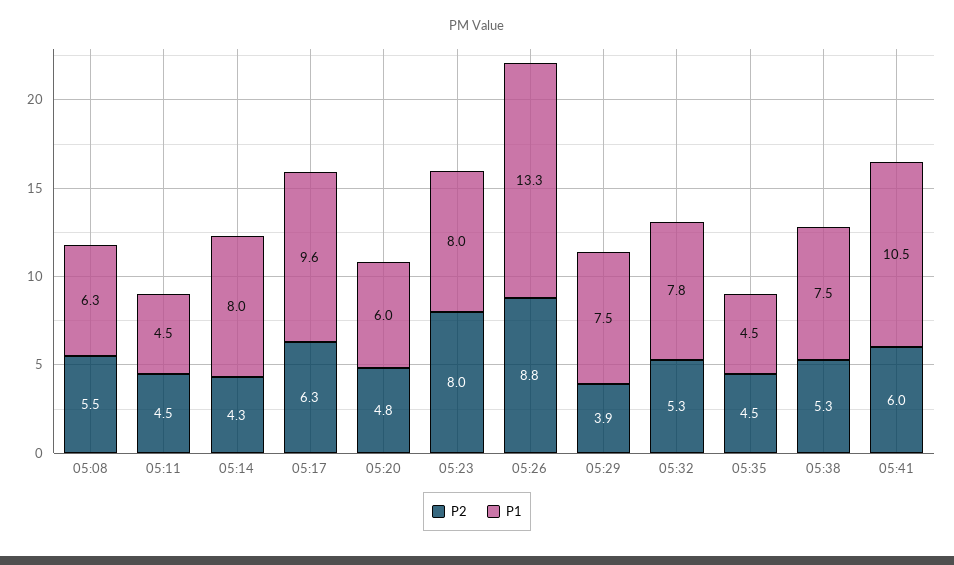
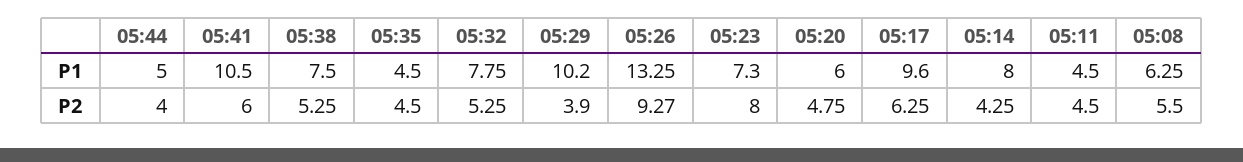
P1, 05:23: 8 -> 7.3
P2, 05:26: 8.8 -> 9.27
P1, 05:29: 7.5 -> 10.2
P1, 05:44: none -> 5
P2, 05:44: none -> 4

